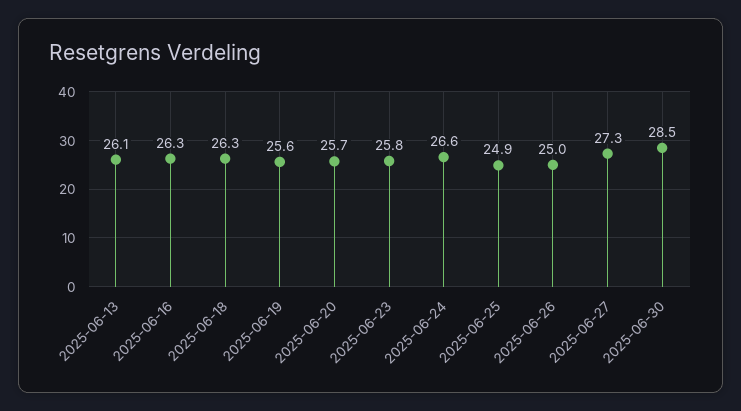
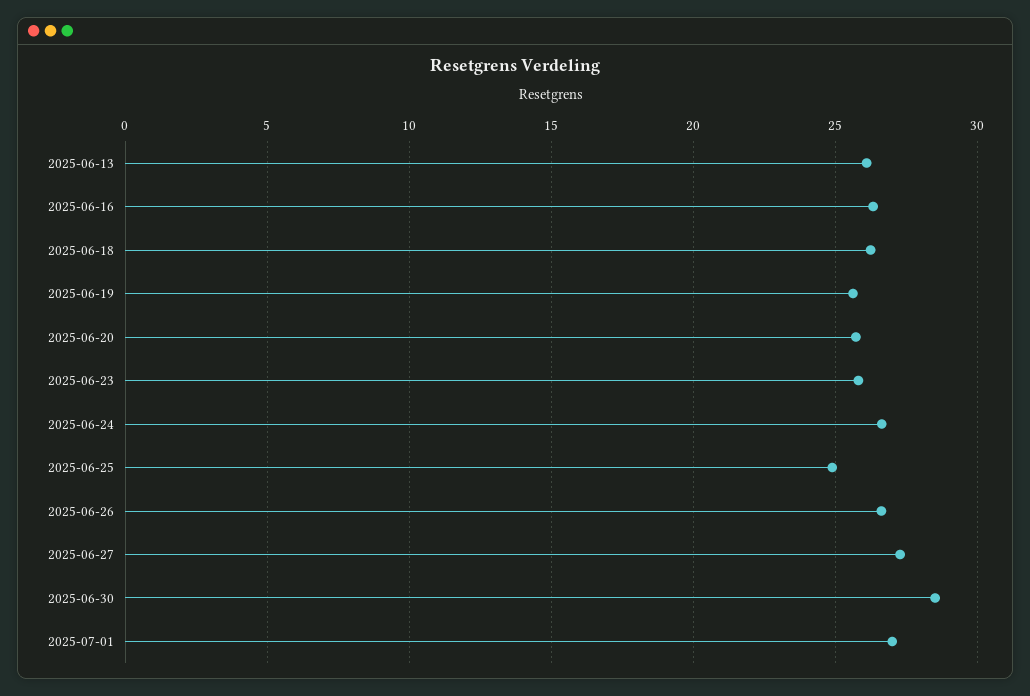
2025-06-26: 25 -> 26.5
2025-07-01: none -> 27

